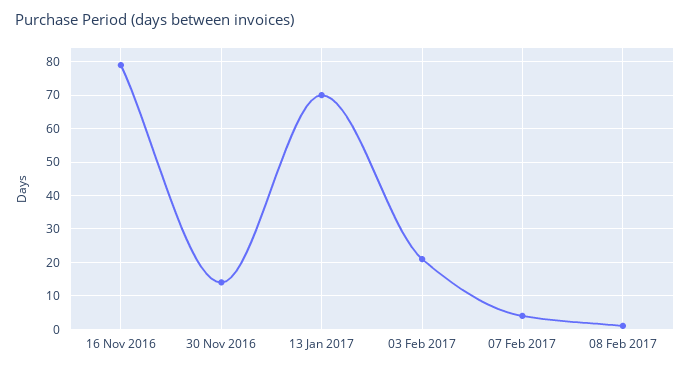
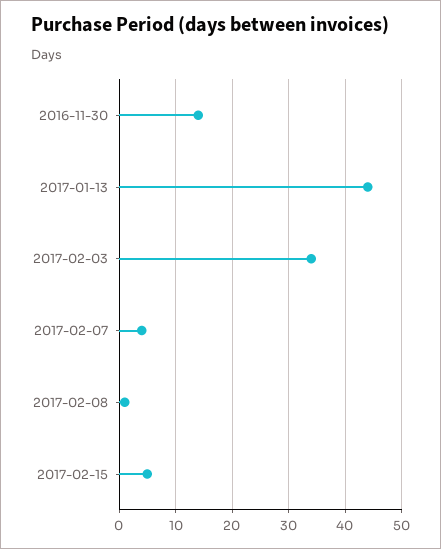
16 Nov 2016: 80 -> none
13 Jan 2017: 70 -> 45
03 Feb 2017: 20 -> 35
2017-02-15: none -> 5

